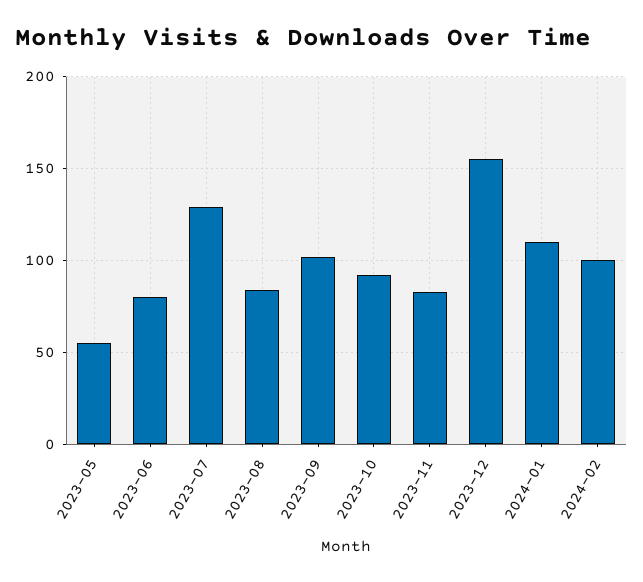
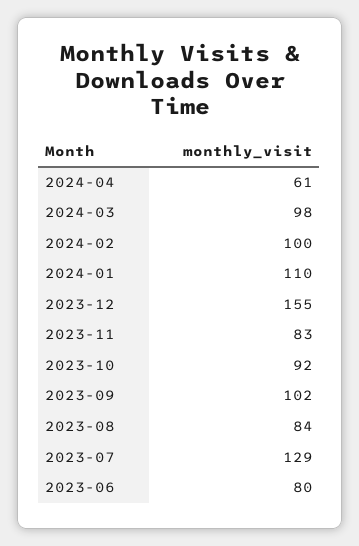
2023-05: 55 -> none
2024-04: none -> 61
2024-03: none -> 98

